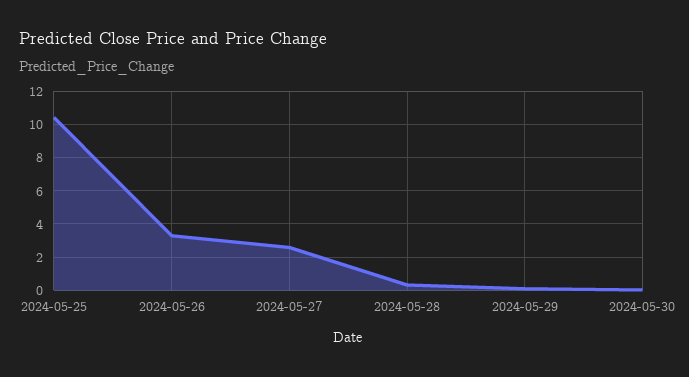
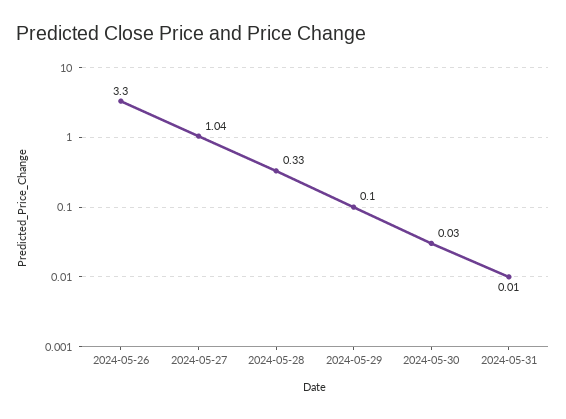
2024-05-25: 10.5 -> none
2024-05-27: 2.5 -> 1.04
2024-05-31: none -> 0.01

